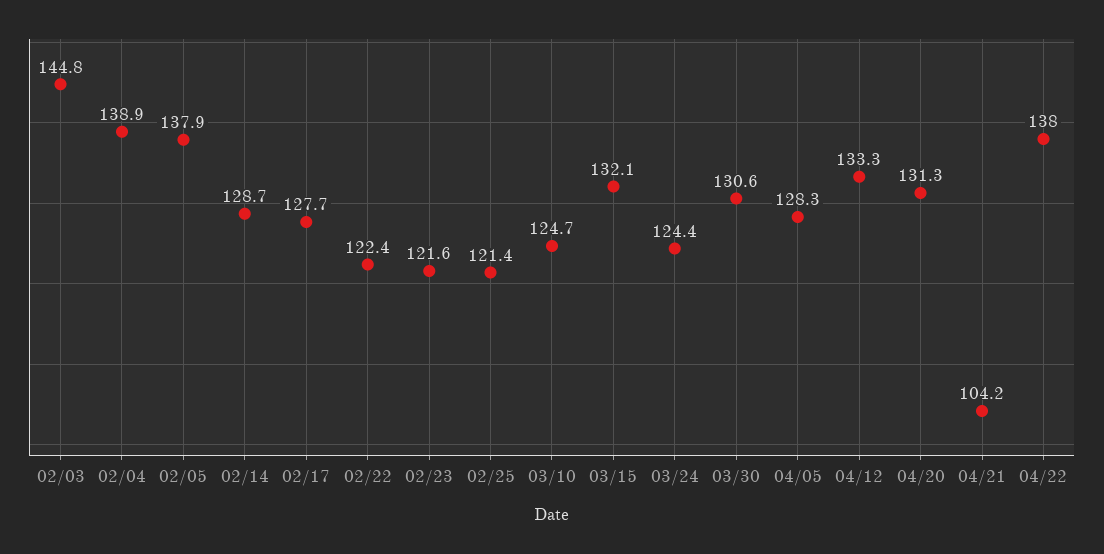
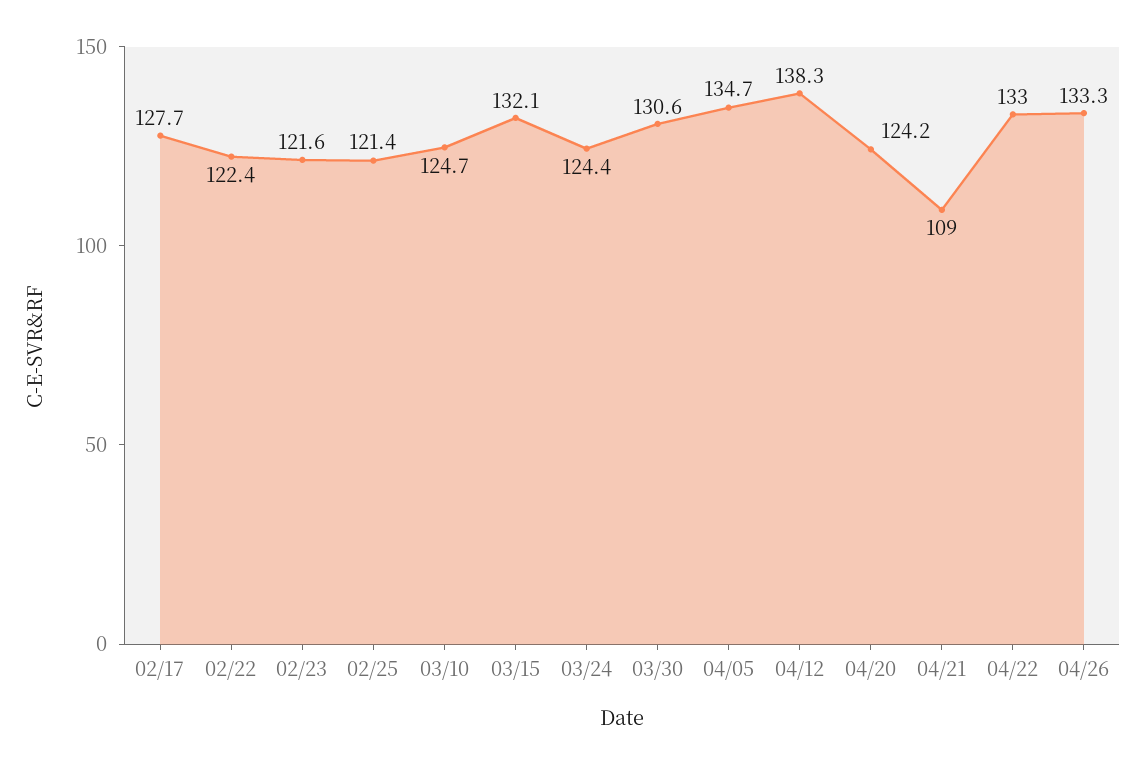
02/03: 144.8 -> none
02/04: 138.9 -> none
02/05: 137.9 -> none
02/14: 128.7 -> none
04/05: 128.3 -> 134.7
04/12: 133.3 -> 138.3
04/20: 131.3 -> 124.2
04/21: 104.2 -> 109
04/22: 138 -> 133
04/26: none -> 133.3

